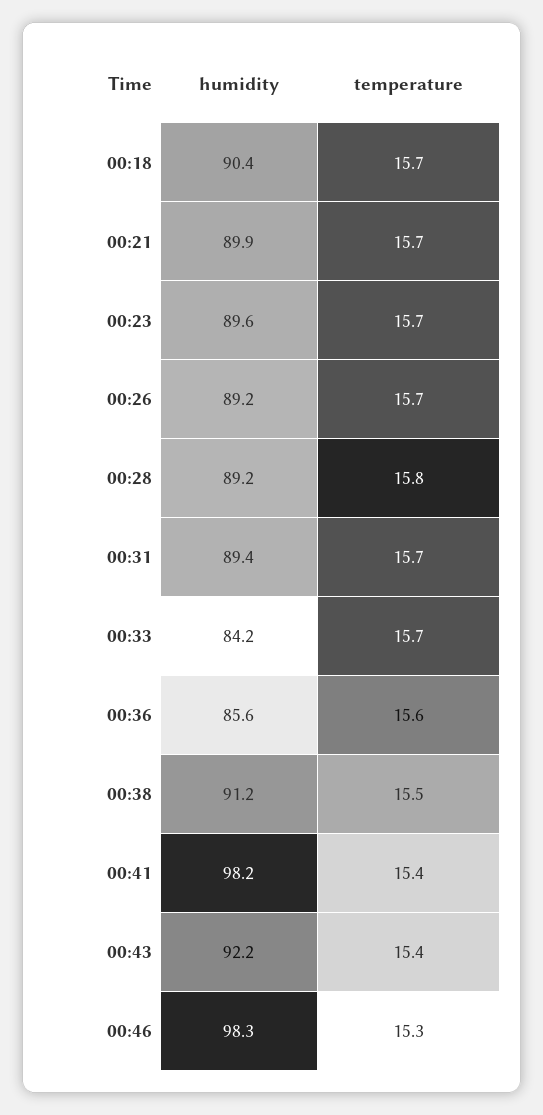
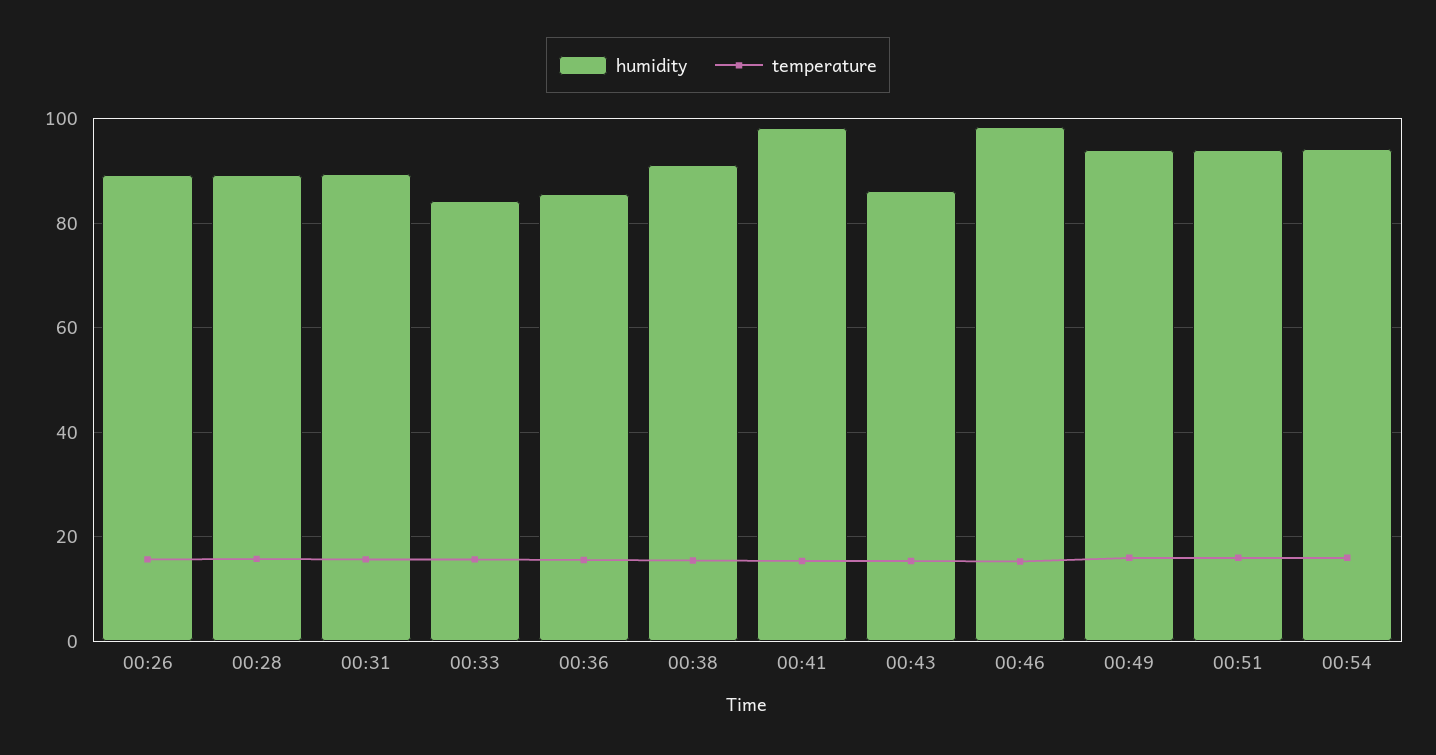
humidity, 00:18: 90.4 -> none
temperature, 00:18: 15.7 -> none
humidity, 00:21: 89.9 -> none
temperature, 00:21: 15.7 -> none
humidity, 00:23: 89.6 -> none
temperature, 00:23: 15.7 -> none
humidity, 00:43: 92.2 -> 86
humidity, 00:49: none -> 94
temperature, 00:49: none -> 16
humidity, 00:51: none -> 94
temperature, 00:51: none -> 16
humidity, 00:54: none -> 94
temperature, 00:54: none -> 16

